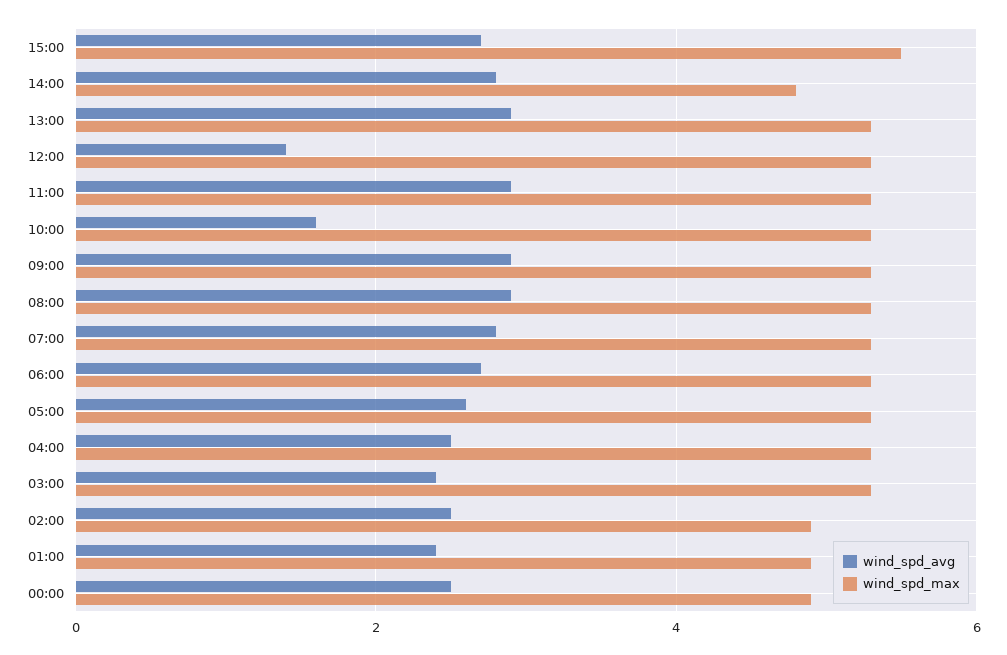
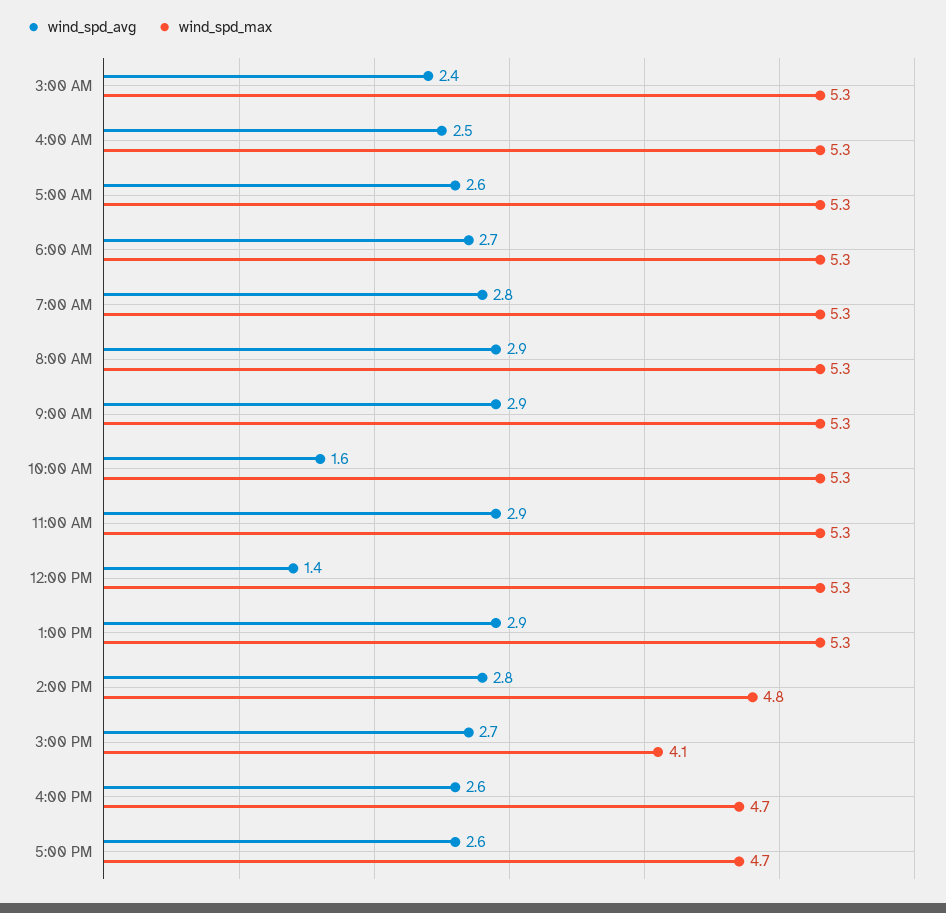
wind_spd_max, 15:00: 5.5 -> 4.1
wind_spd_avg, 02:00: 2.5 -> none
wind_spd_max, 02:00: 5 -> none
wind_spd_avg, 01:00: 2.5 -> none
wind_spd_max, 01:00: 5 -> none
wind_spd_avg, 00:00: 2.5 -> none
wind_spd_max, 00:00: 5 -> none
wind_spd_avg, 4:00 PM: none -> 2.6
wind_spd_max, 4:00 PM: none -> 4.7
wind_spd_avg, 5:00 PM: none -> 2.6
wind_spd_max, 5:00 PM: none -> 4.7

